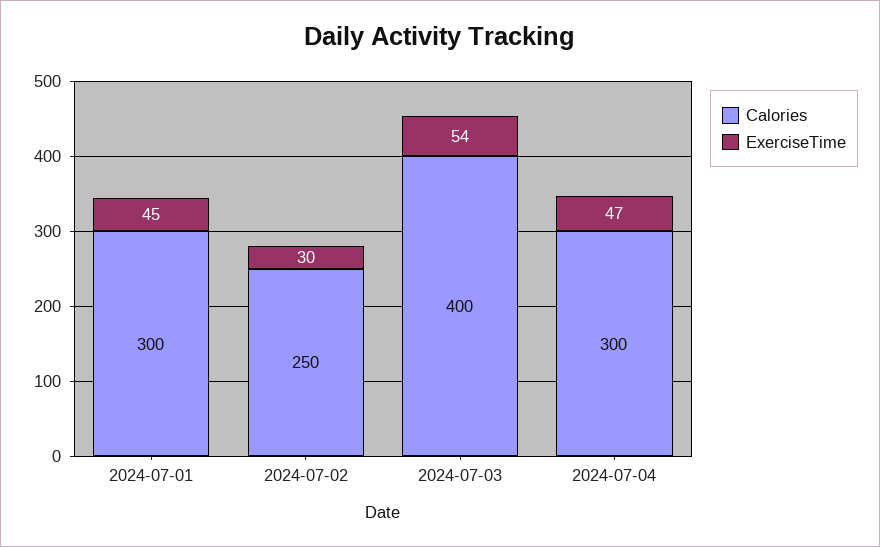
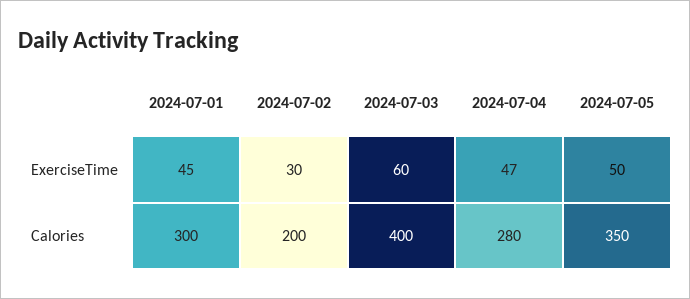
Calories, 2024-07-02: 250 -> 200
ExerciseTime, 2024-07-03: 54 -> 60
Calories, 2024-07-04: 300 -> 280
ExerciseTime, 2024-07-05: none -> 50
Calories, 2024-07-05: none -> 350

